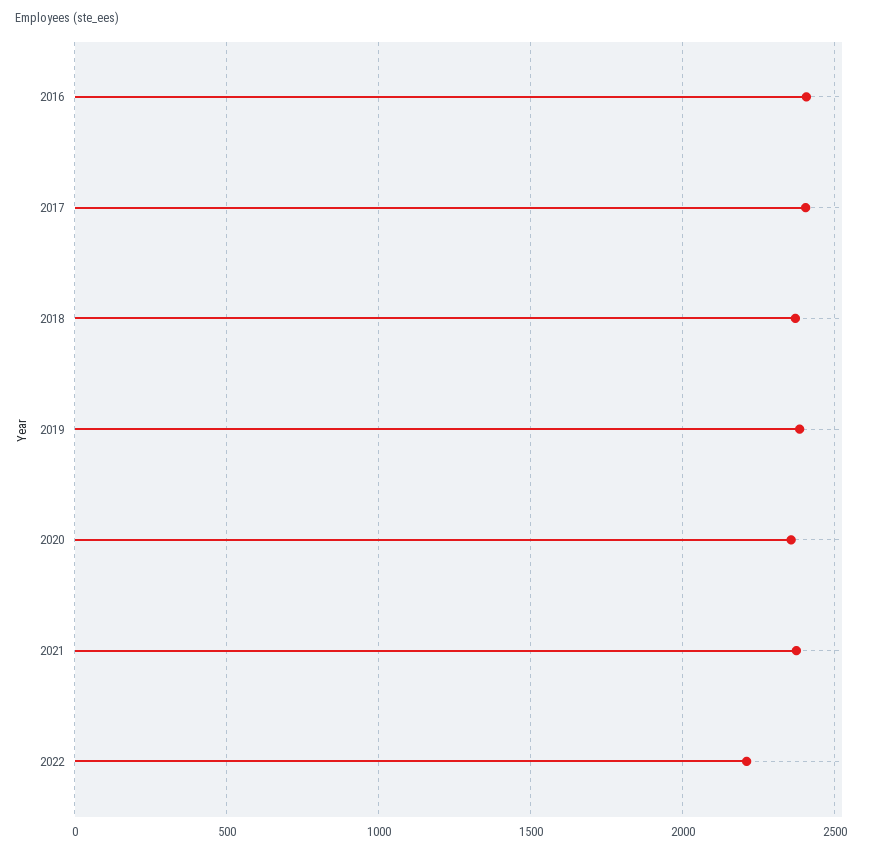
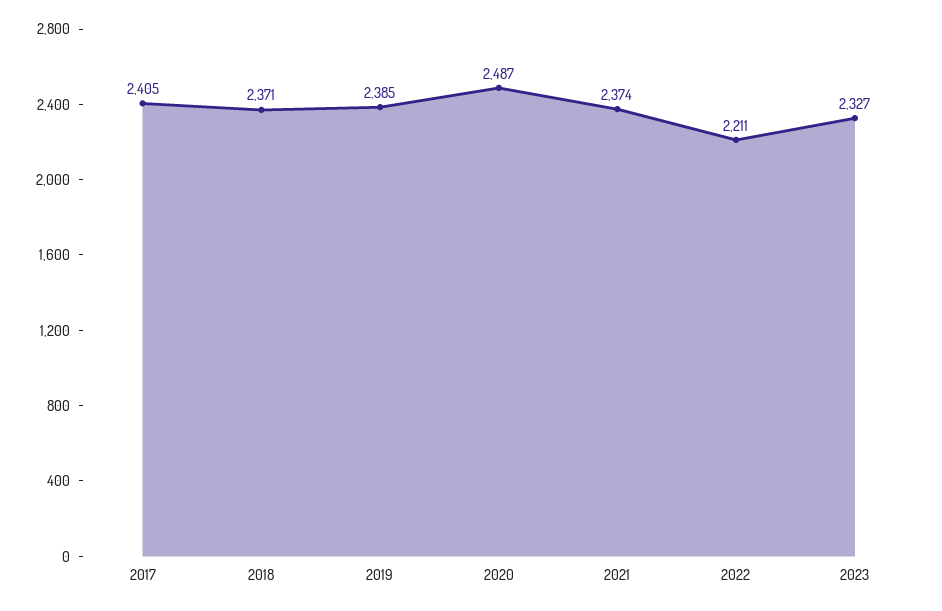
2016: 2400 -> none
2020: 2350 -> 2487
2023: none -> 2327

